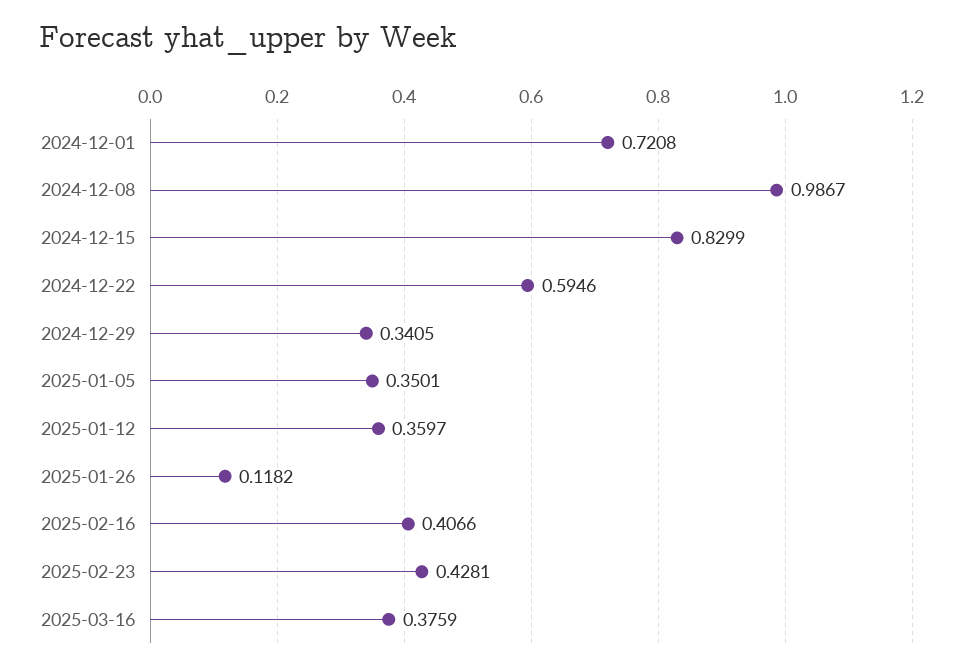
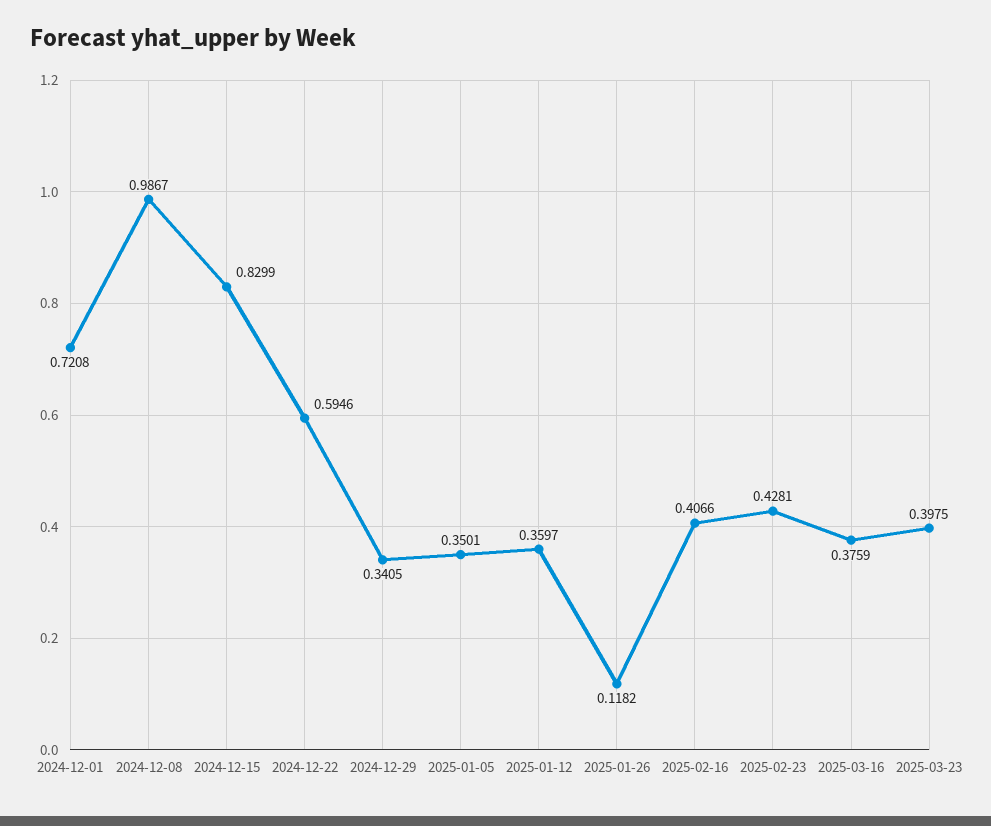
2025-03-23: none -> 0.3975

